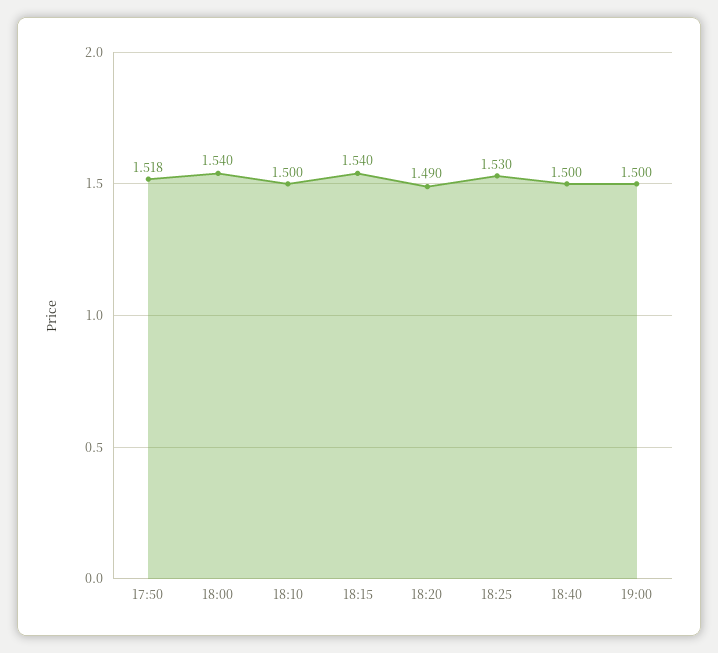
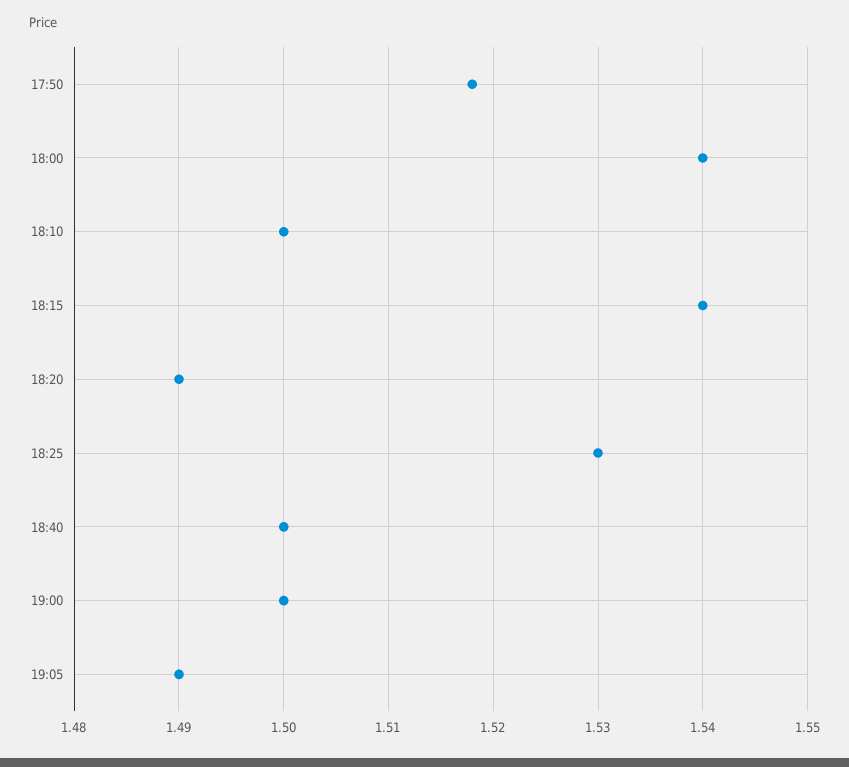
19:05: none -> 1.49

